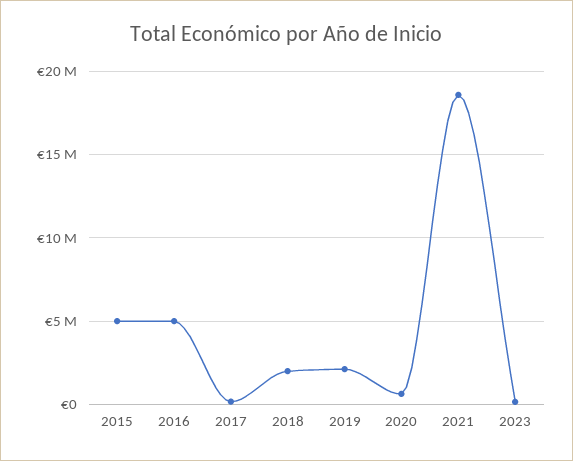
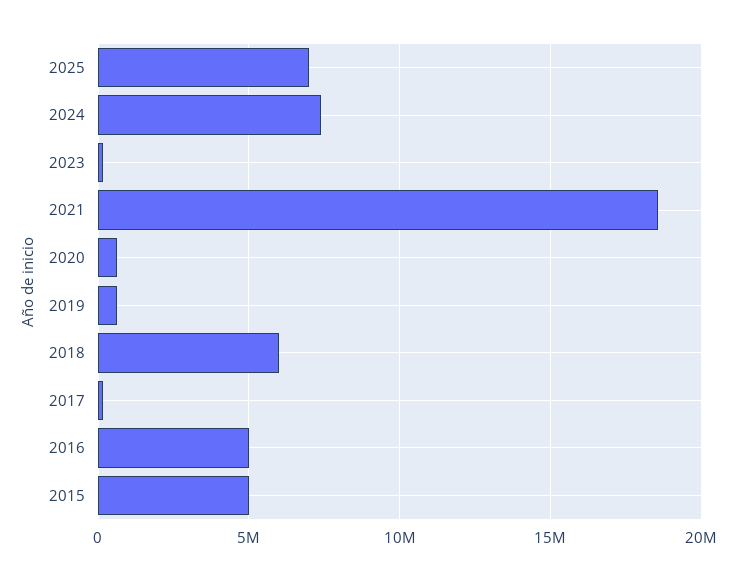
2018: 2000000 -> 6000000
2019: 2000000 -> 500000
2025: none -> 7000000
2024: none -> 7500000

